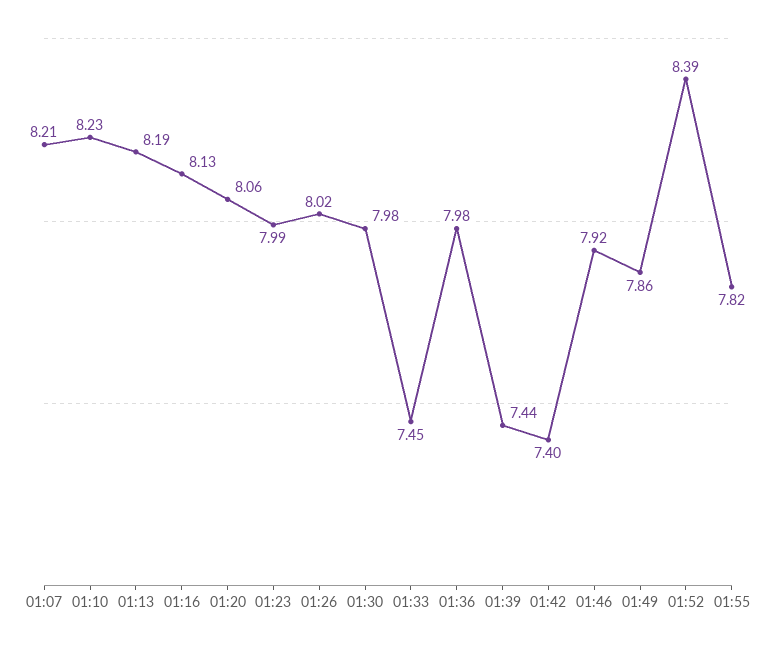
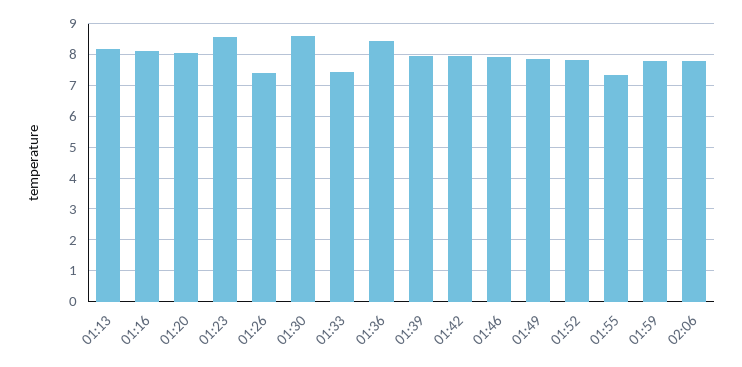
01:07: 8.21 -> none
01:10: 8.23 -> none
01:23: 7.99 -> 8.6
01:26: 8.02 -> 7.4
01:30: 7.98 -> 8.6
01:36: 7.98 -> 8.4
01:39: 7.44 -> 8
01:42: 7.4 -> 8
01:52: 8.39 -> 7.8
01:55: 7.82 -> 7.4
01:59: none -> 7.8
02:06: none -> 7.8

